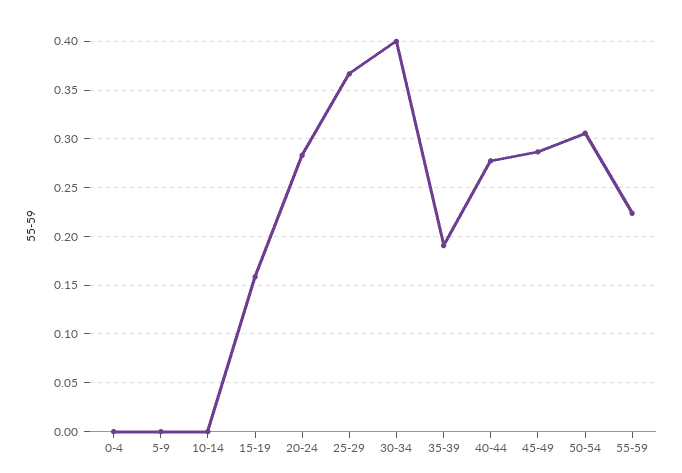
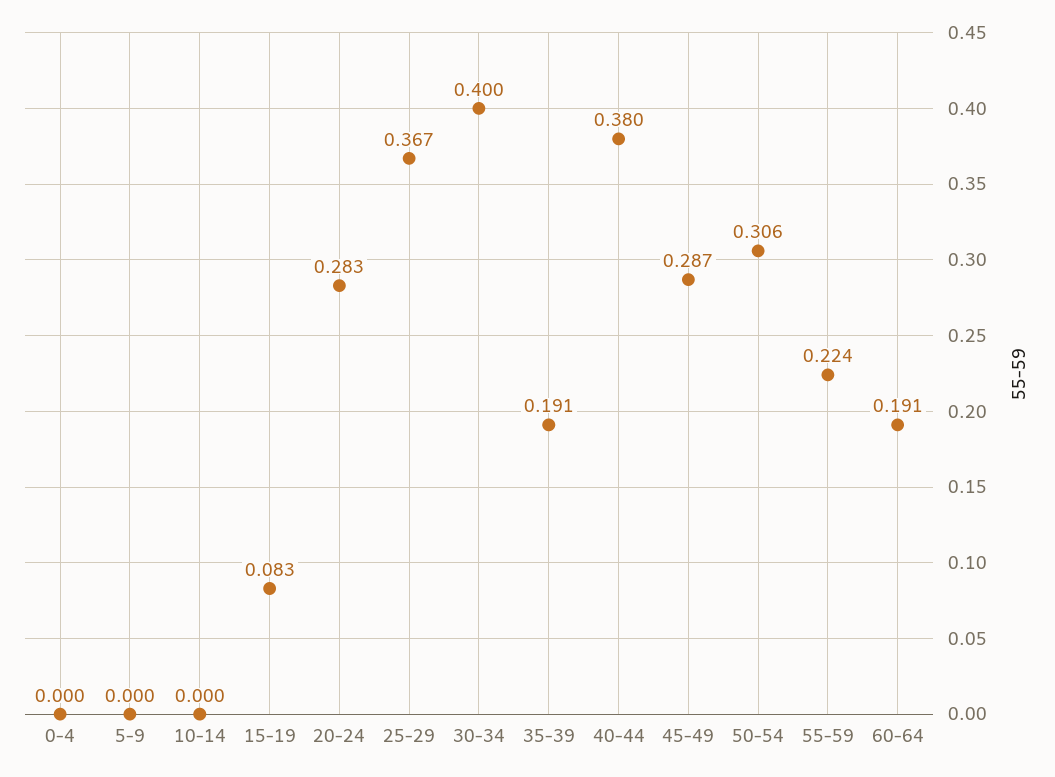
15-19: 0.16 -> 0.083
40-44: 0.28 -> 0.38
60-64: none -> 0.191

